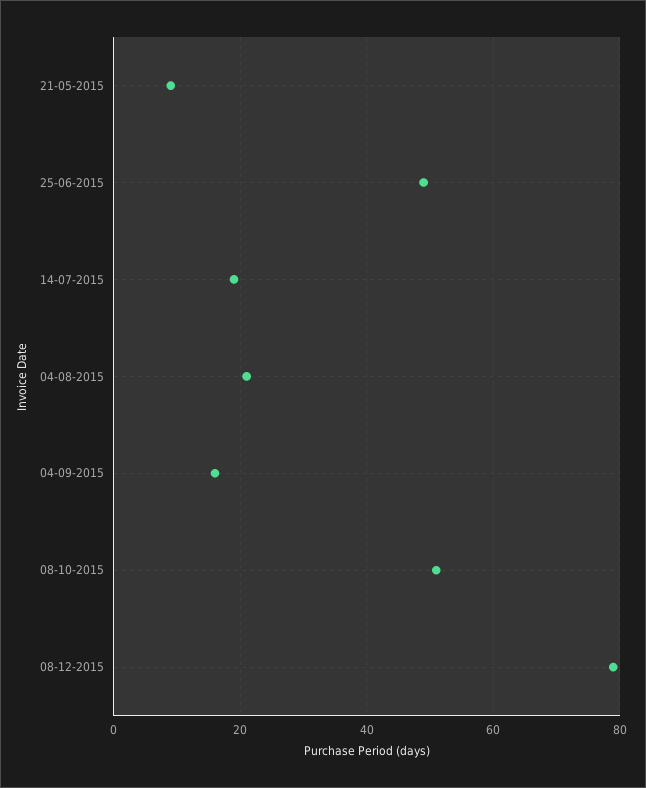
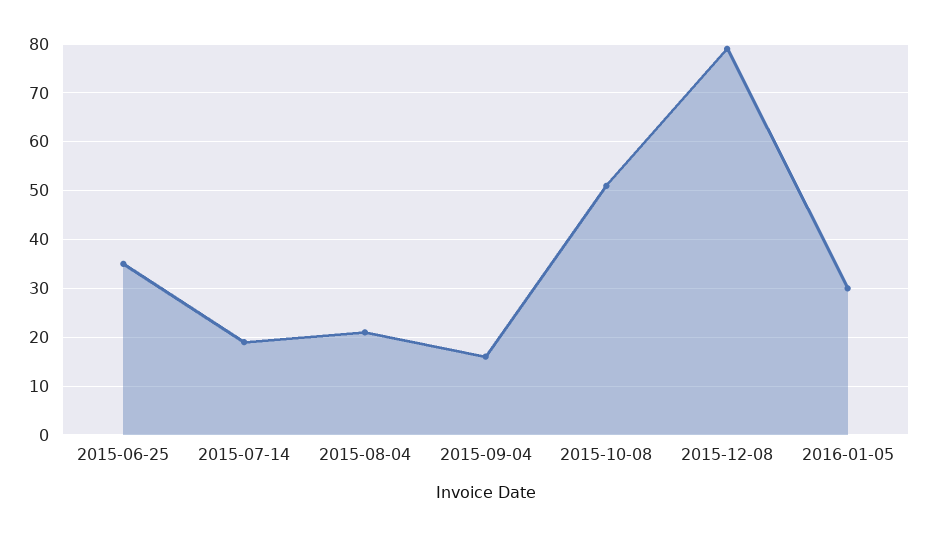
21-05-2015: 10 -> none
25-06-2015: 50 -> 35
2016-01-05: none -> 30

